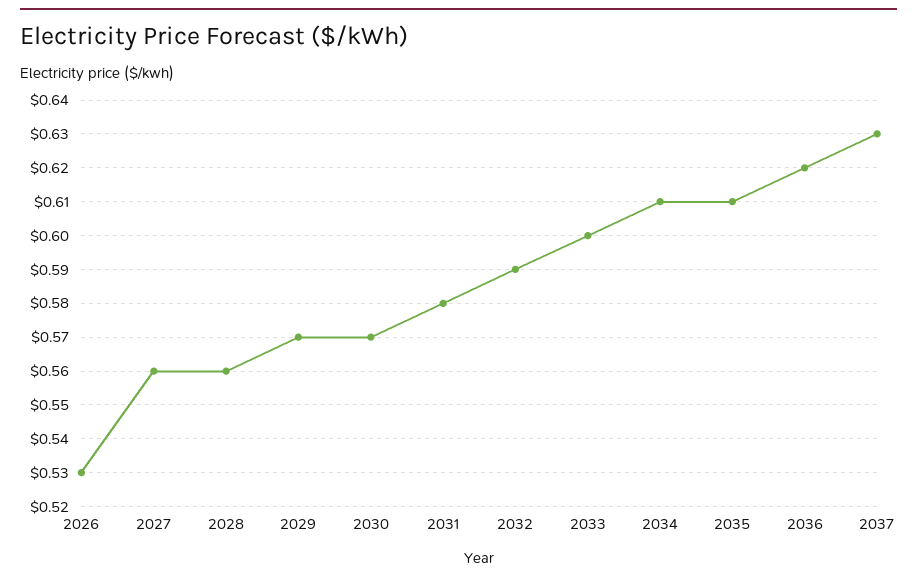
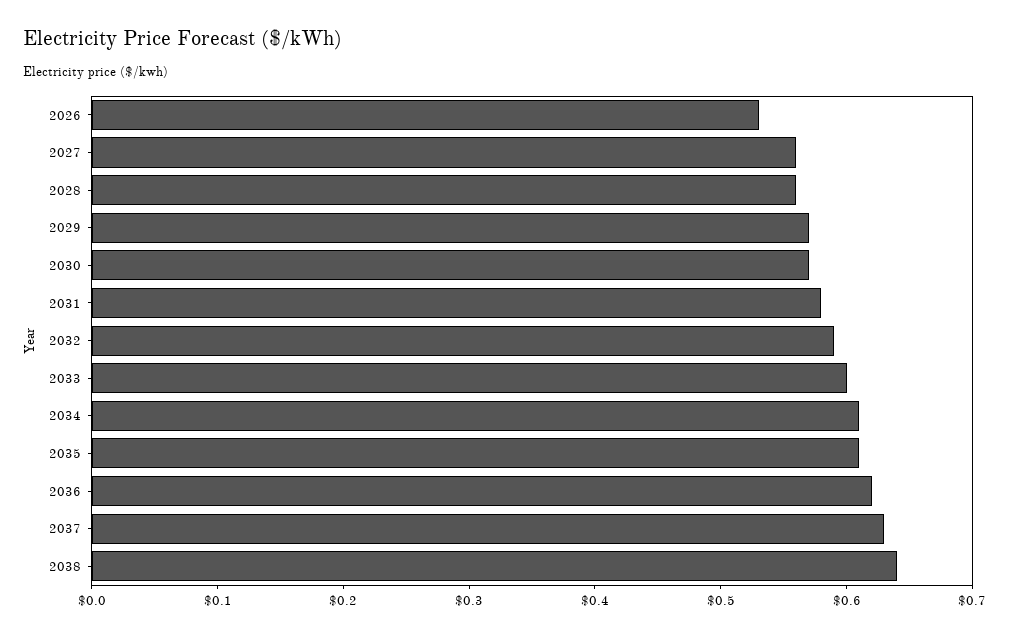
2038: none -> 0.64

